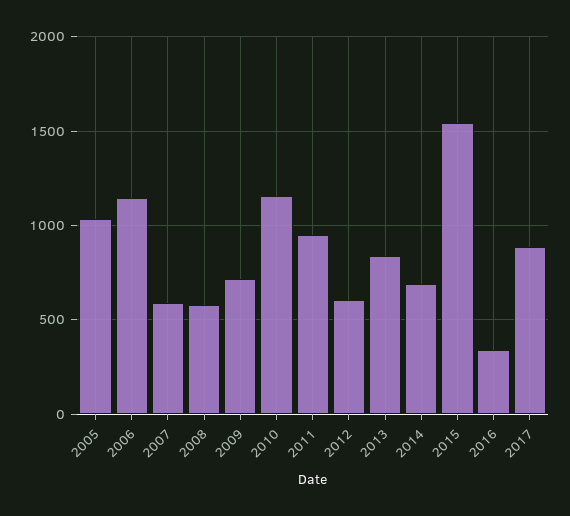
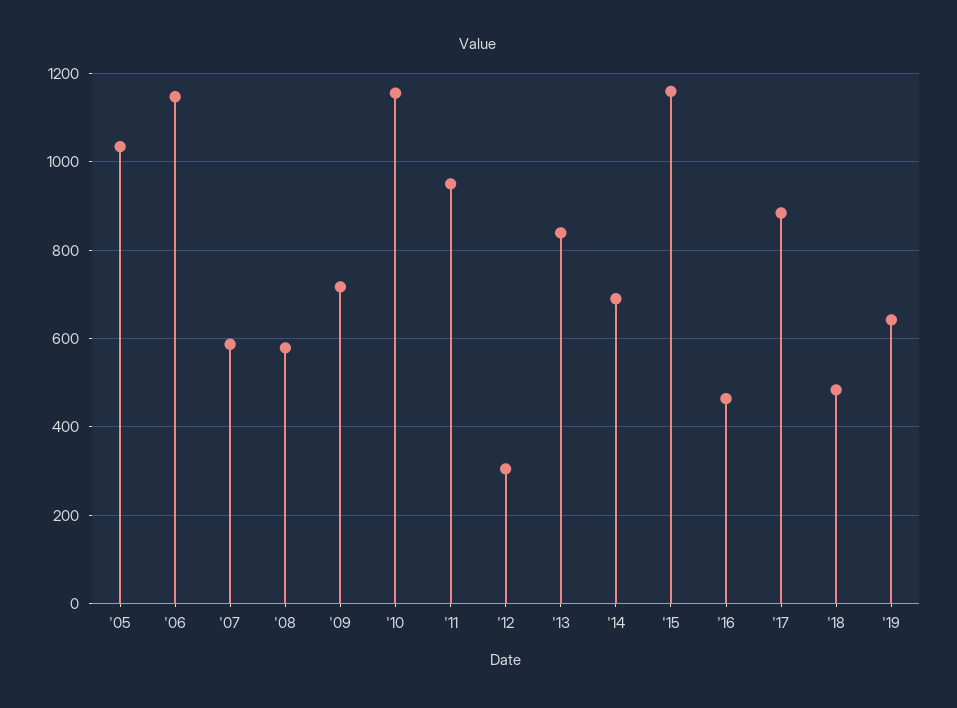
2012: 600 -> 300
2015: 1550 -> 1160
2016: 350 -> 460
'18: none -> 480
'19: none -> 640

